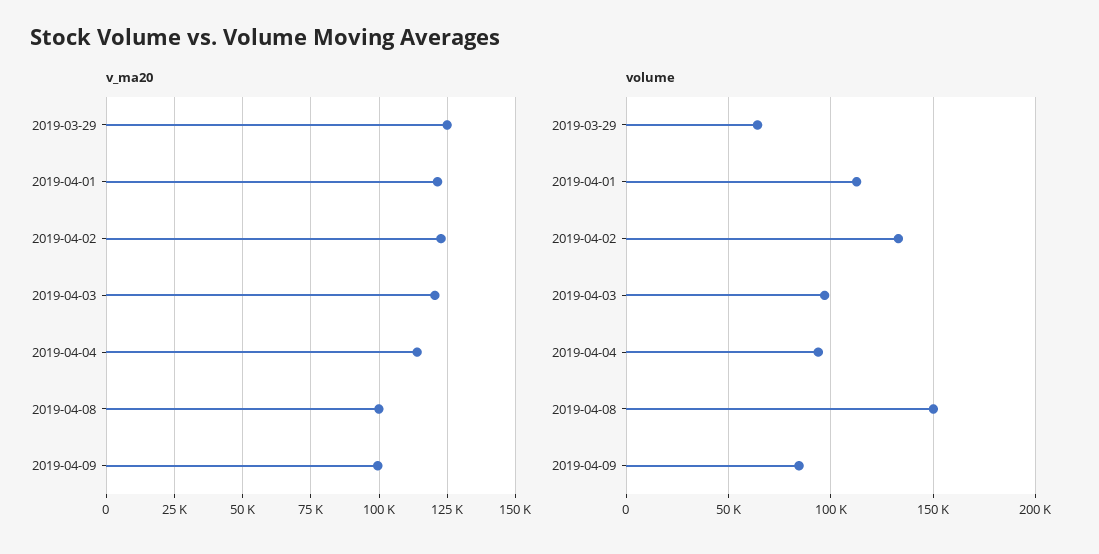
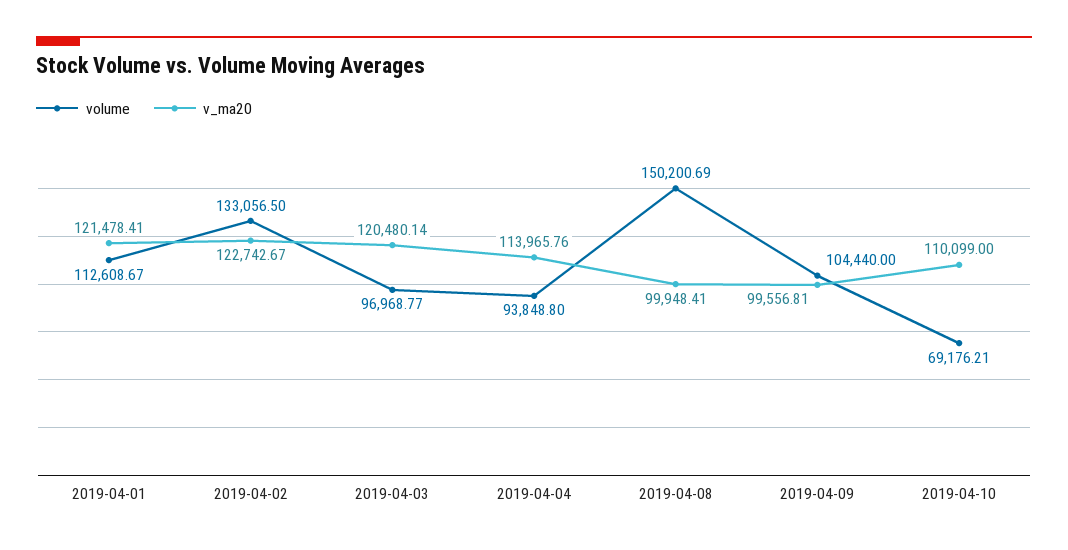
v_ma20, 2019-03-29: 125000 -> none
volume, 2019-03-29: 65000 -> none
volume, 2019-04-09: 85000 -> 104440
volume, 2019-04-10: none -> 69176.21
v_ma20, 2019-04-10: none -> 110099

